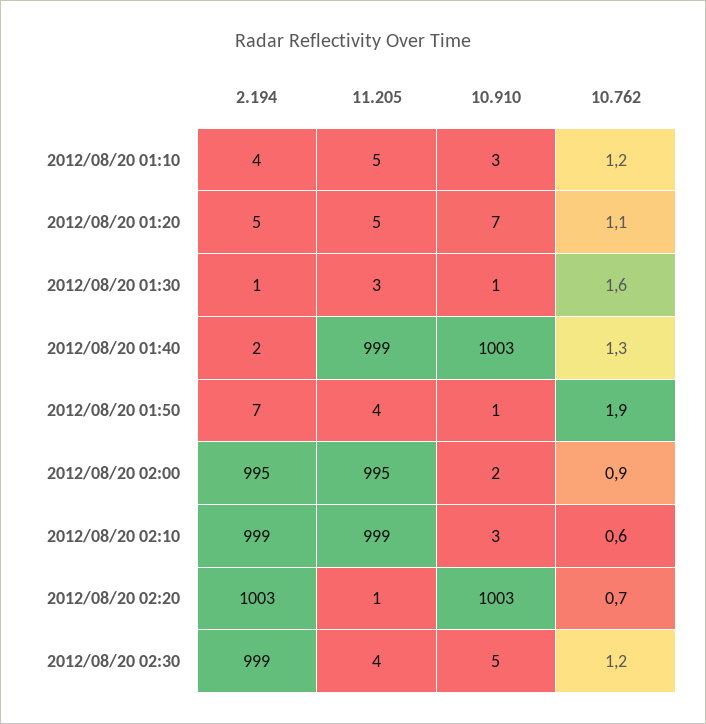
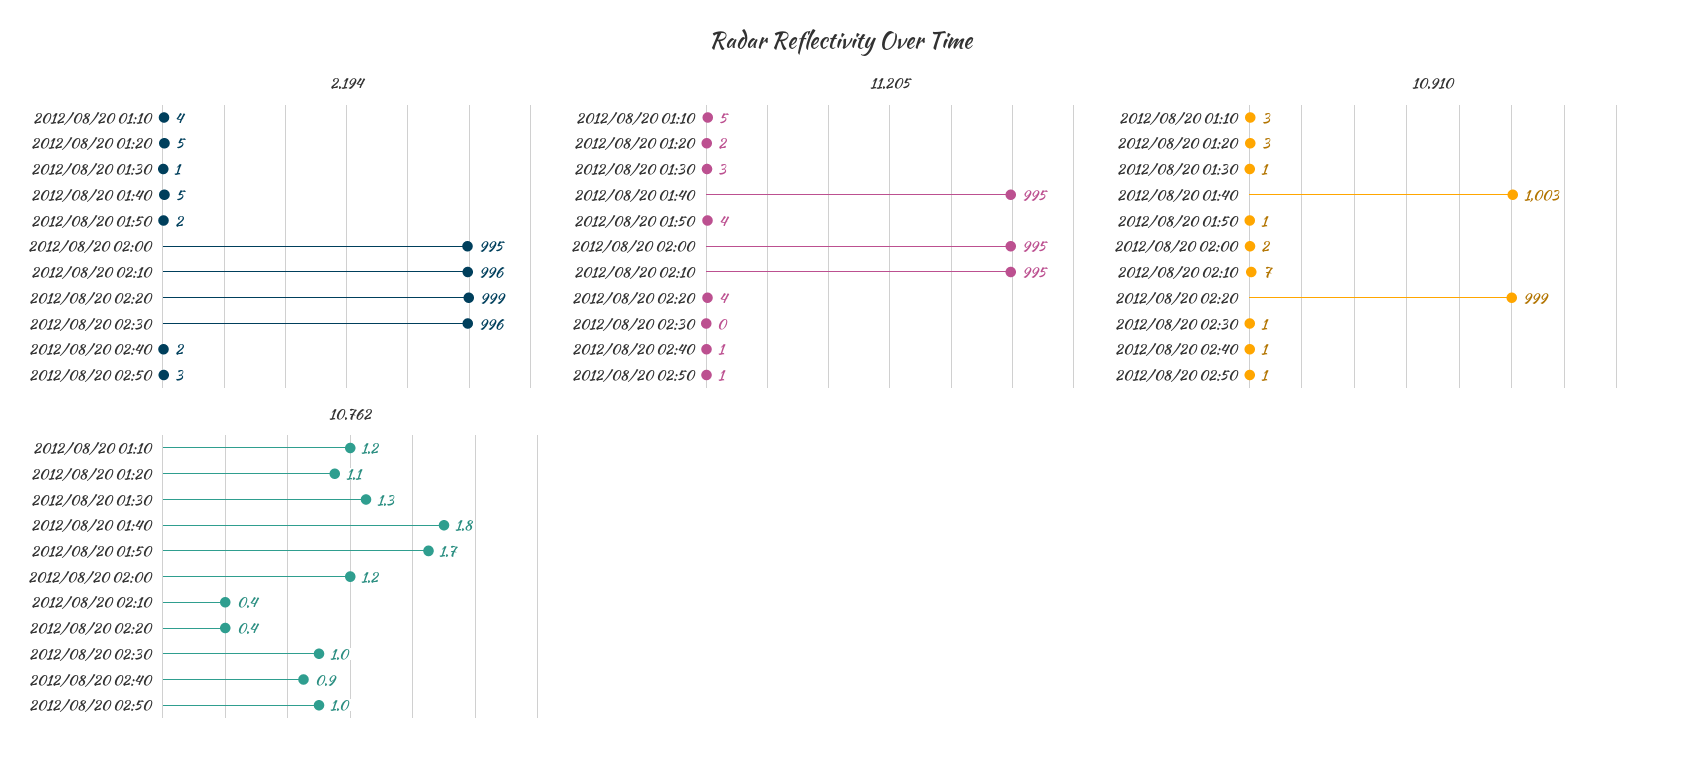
11.205, 2012/08/20 01:20: 5 -> 2
10.910, 2012/08/20 01:20: 7 -> 3
10.762, 2012/08/20 01:30: 1.6 -> 1.3
2.194, 2012/08/20 01:40: 2 -> 5
11.205, 2012/08/20 01:40: 999 -> 995
10.762, 2012/08/20 01:40: 1.3 -> 1.8
2.194, 2012/08/20 01:50: 7 -> 2
10.762, 2012/08/20 01:50: 1.9 -> 1.7
10.762, 2012/08/20 02:00: 0.9 -> 1.2
2.194, 2012/08/20 02:10: 999 -> 996
11.205, 2012/08/20 02:10: 999 -> 995
10.910, 2012/08/20 02:10: 3 -> 7
10.762, 2012/08/20 02:10: 0.6 -> 0.4
2.194, 2012/08/20 02:20: 1003 -> 999
11.205, 2012/08/20 02:20: 1 -> 4
10.910, 2012/08/20 02:20: 1003 -> 999
10.762, 2012/08/20 02:20: 0.7 -> 0.4
2.194, 2012/08/20 02:30: 999 -> 996
11.205, 2012/08/20 02:30: 4 -> 0
10.910, 2012/08/20 02:30: 5 -> 1
10.762, 2012/08/20 02:30: 1.2 -> 1
2.194, 2012/08/20 02:40: none -> 2
2.194, 2012/08/20 02:50: none -> 3
11.205, 2012/08/20 02:40: none -> 1
11.205, 2012/08/20 02:50: none -> 1
10.910, 2012/08/20 02:40: none -> 1
10.910, 2012/08/20 02:50: none -> 1
10.762, 2012/08/20 02:40: none -> 0.9
10.762, 2012/08/20 02:50: none -> 1

